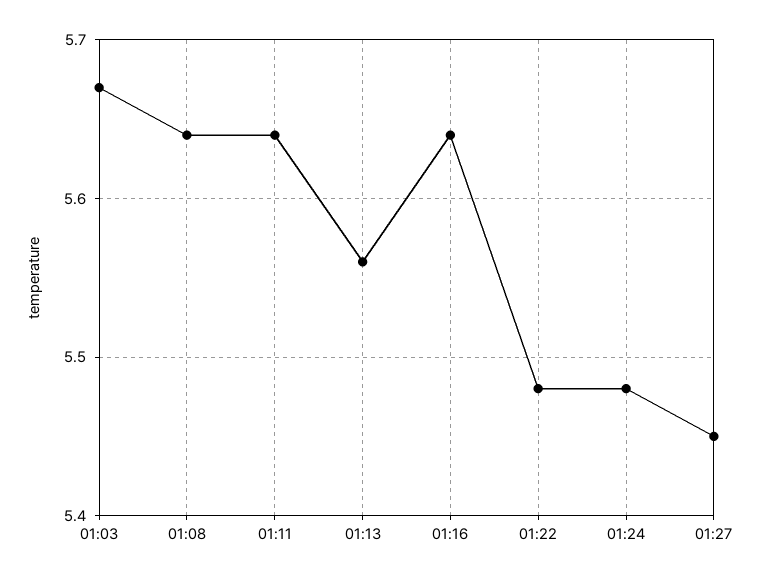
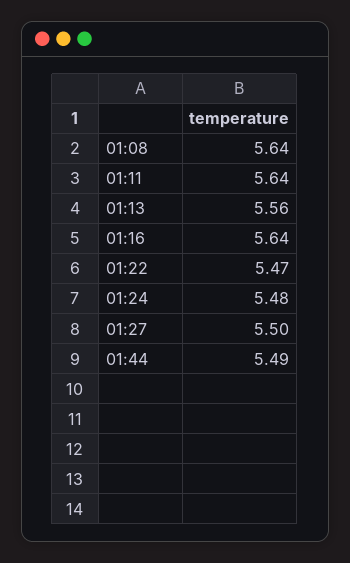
01:03: 5.67 -> none
01:22: 5.48 -> 5.47
01:27: 5.45 -> 5.5
01:44: none -> 5.49

